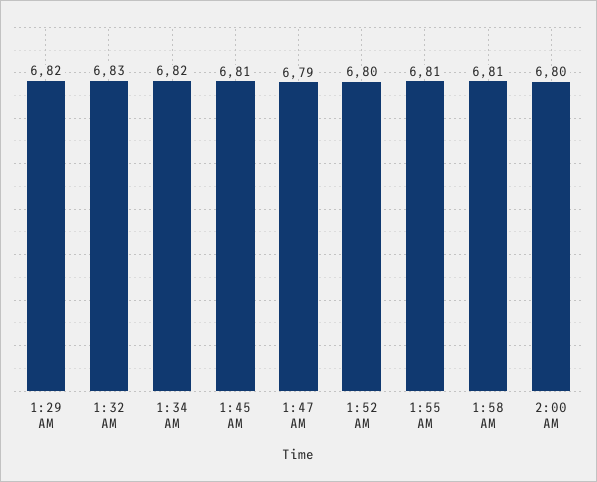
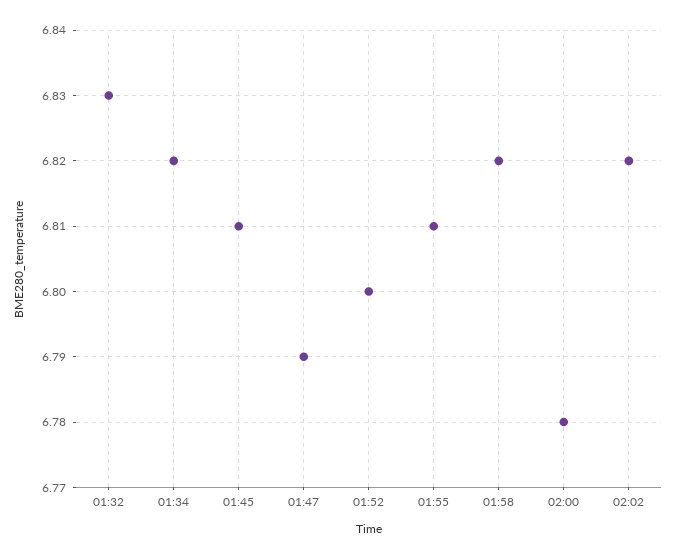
1:29 AM: 6.82 -> none
1:58 AM: 6.81 -> 6.82
2:00 AM: 6.8 -> 6.78
02:02: none -> 6.82

